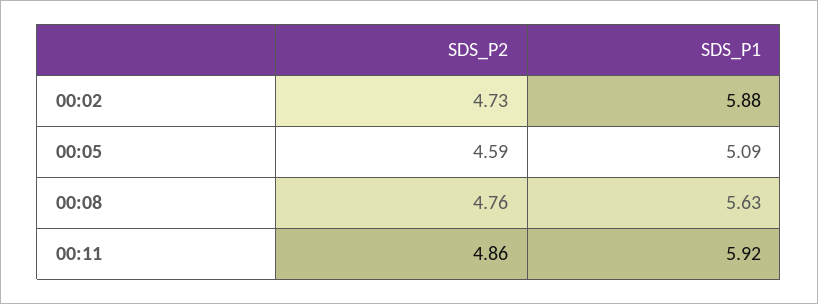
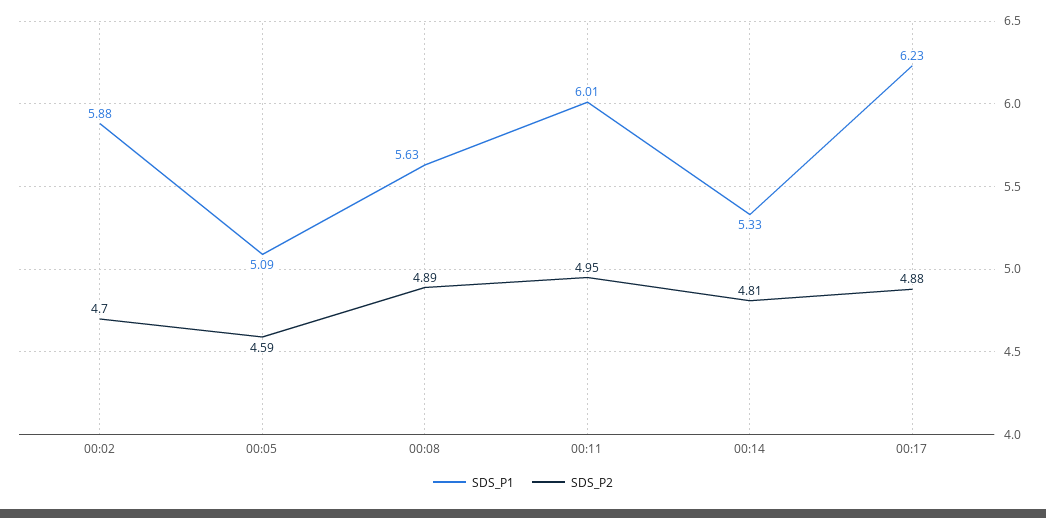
SDS_P2, 00:02: 4.73 -> 4.7
SDS_P2, 00:08: 4.76 -> 4.89
SDS_P2, 00:11: 4.86 -> 4.95
SDS_P1, 00:11: 5.92 -> 6.01
SDS_P1, 00:14: none -> 5.33
SDS_P2, 00:14: none -> 4.81
SDS_P1, 00:17: none -> 6.23
SDS_P2, 00:17: none -> 4.88

